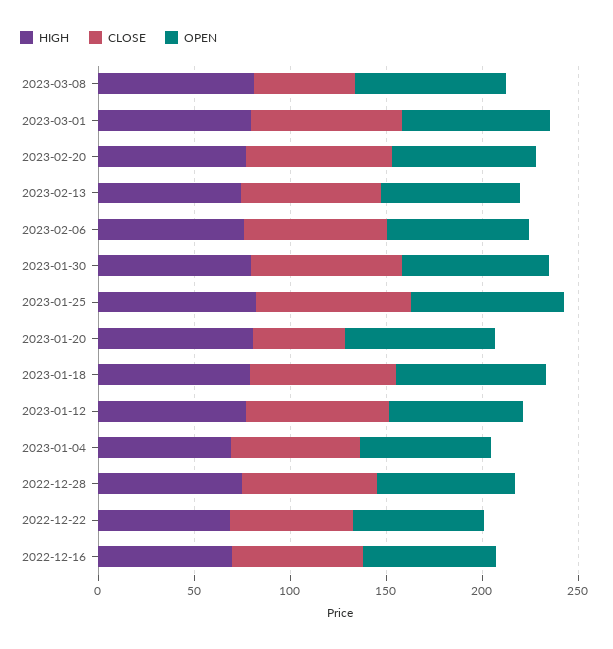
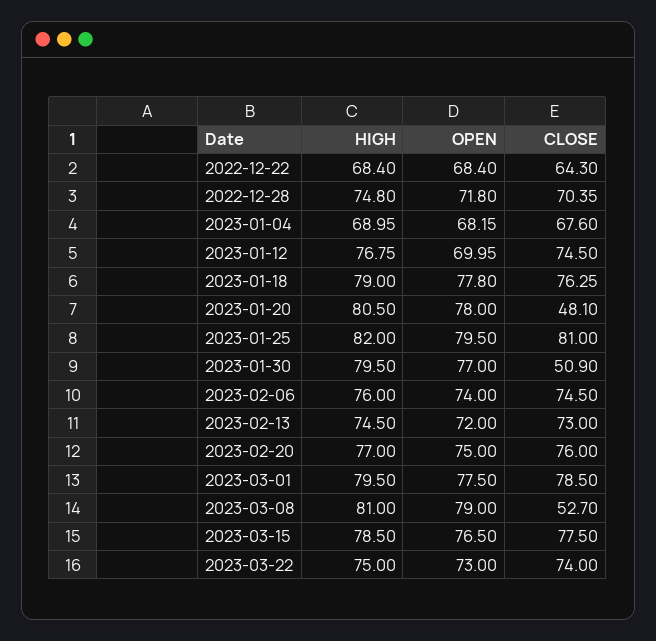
CLOSE, 2023-01-30: 80 -> 50.9
HIGH, 2022-12-16: 70 -> none
CLOSE, 2022-12-16: 70 -> none
OPEN, 2022-12-16: 70 -> none
HIGH, 2023-03-15: none -> 78.5
OPEN, 2023-03-15: none -> 76.5
CLOSE, 2023-03-15: none -> 77.5
HIGH, 2023-03-22: none -> 75
OPEN, 2023-03-22: none -> 73
CLOSE, 2023-03-22: none -> 74

